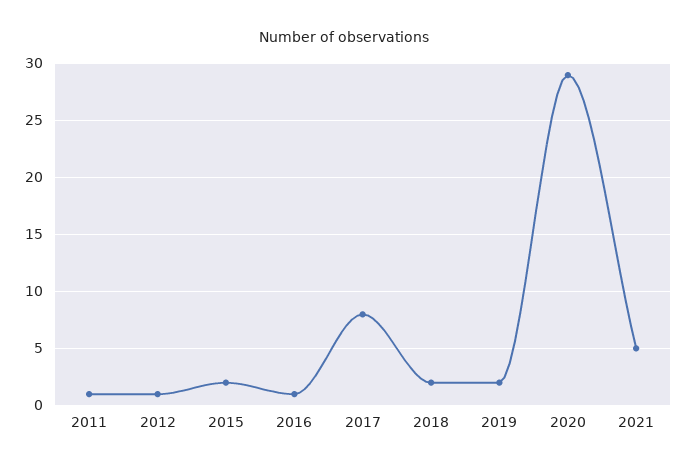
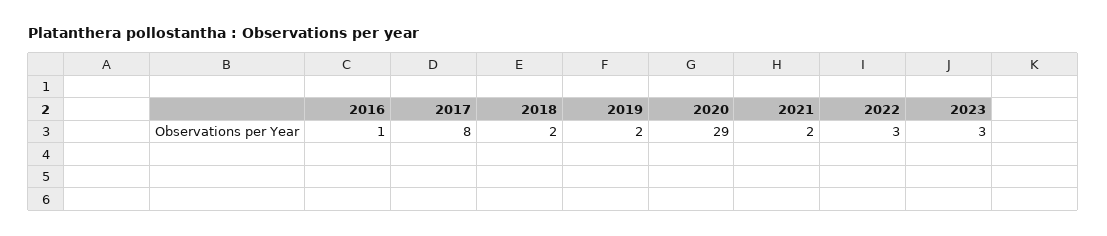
2011: 1 -> none
2012: 1 -> none
2015: 2 -> none
2021: 5 -> 2
2022: none -> 3
2023: none -> 3

